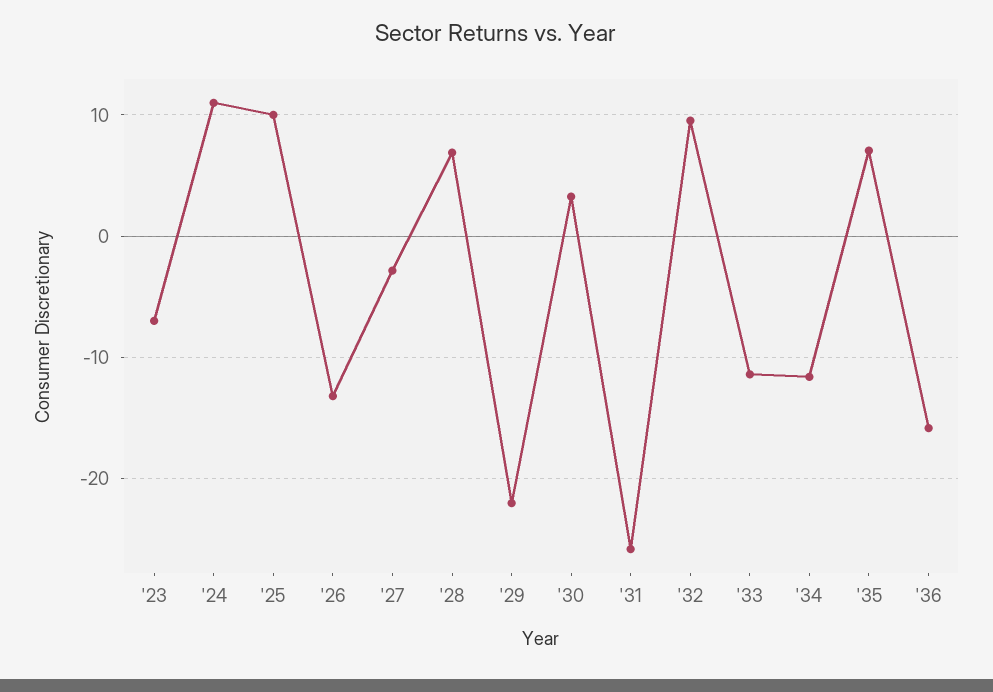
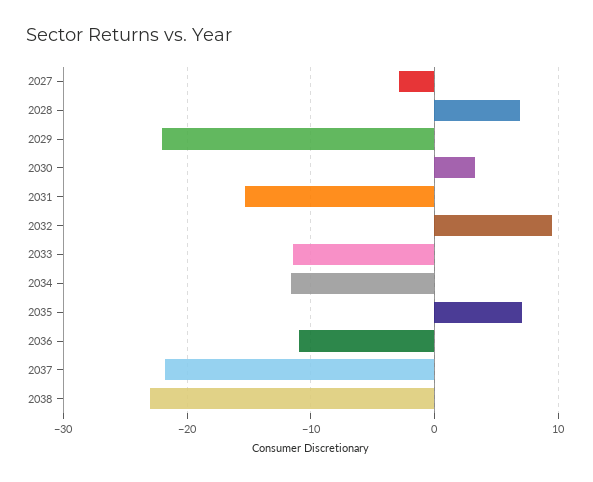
'23: -7 -> none
'24: 11 -> none
'25: 10 -> none
'26: -13 -> none
'31: -26 -> -15
'36: -16 -> -11
2037: none -> -22
2038: none -> -23

